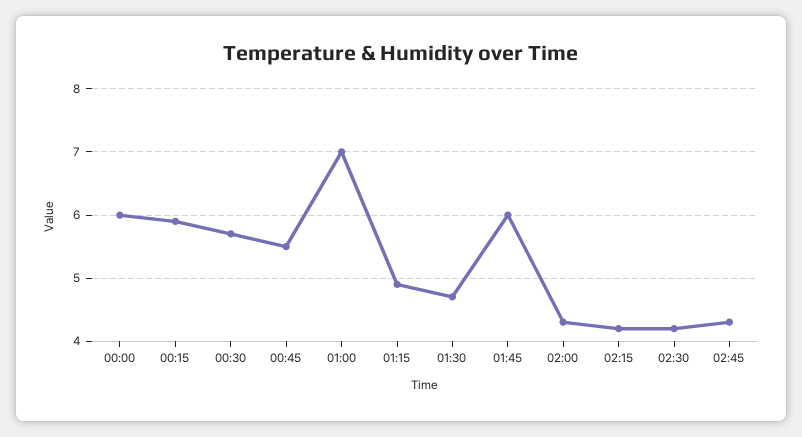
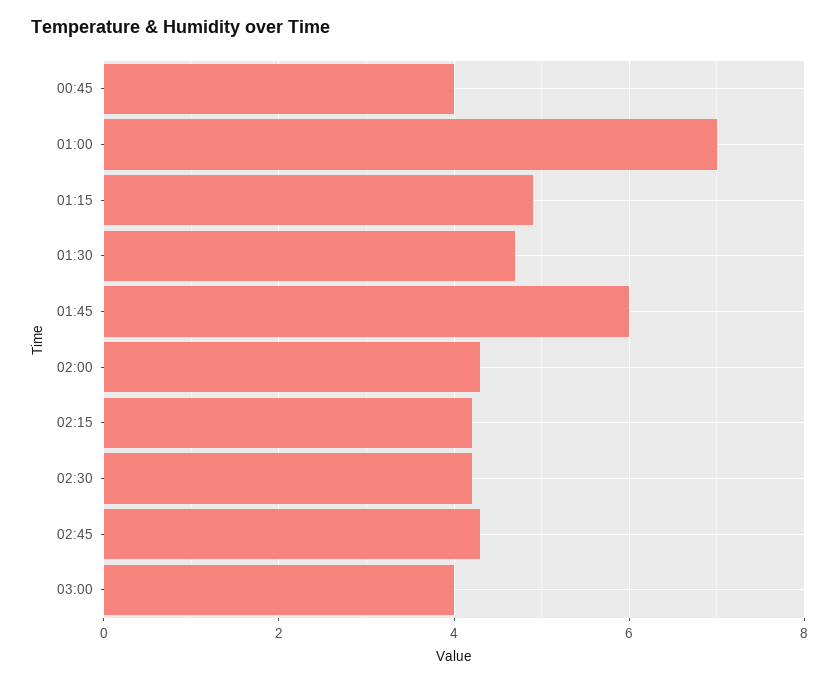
00:00: 6 -> none
00:15: 5.9 -> none
00:30: 5.7 -> none
00:45: 5.5 -> 4
03:00: none -> 4

